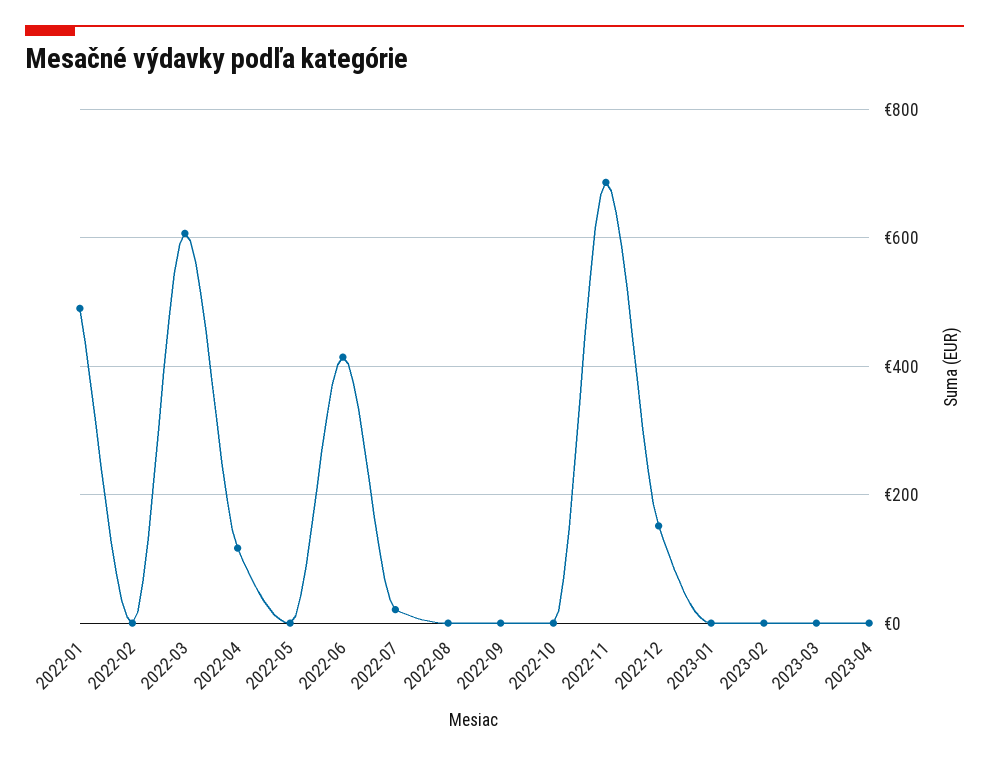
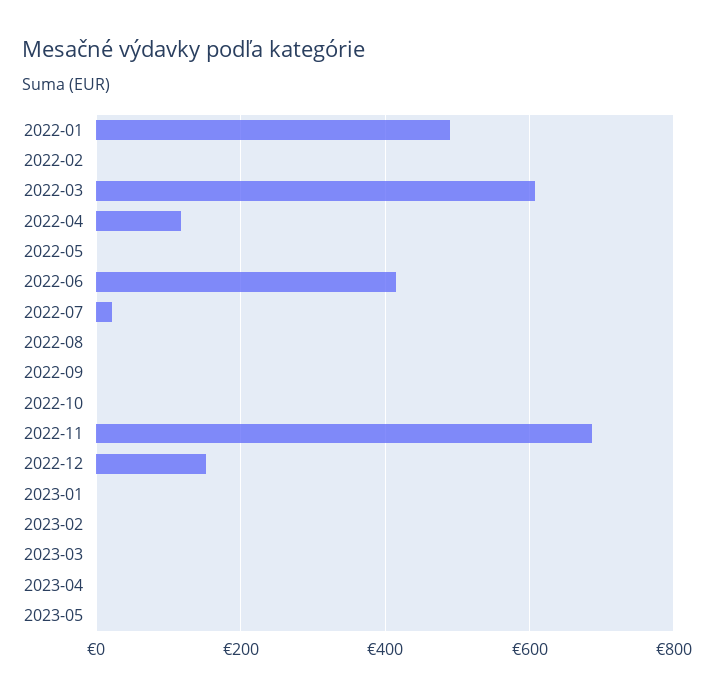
2023-05: none -> 0

